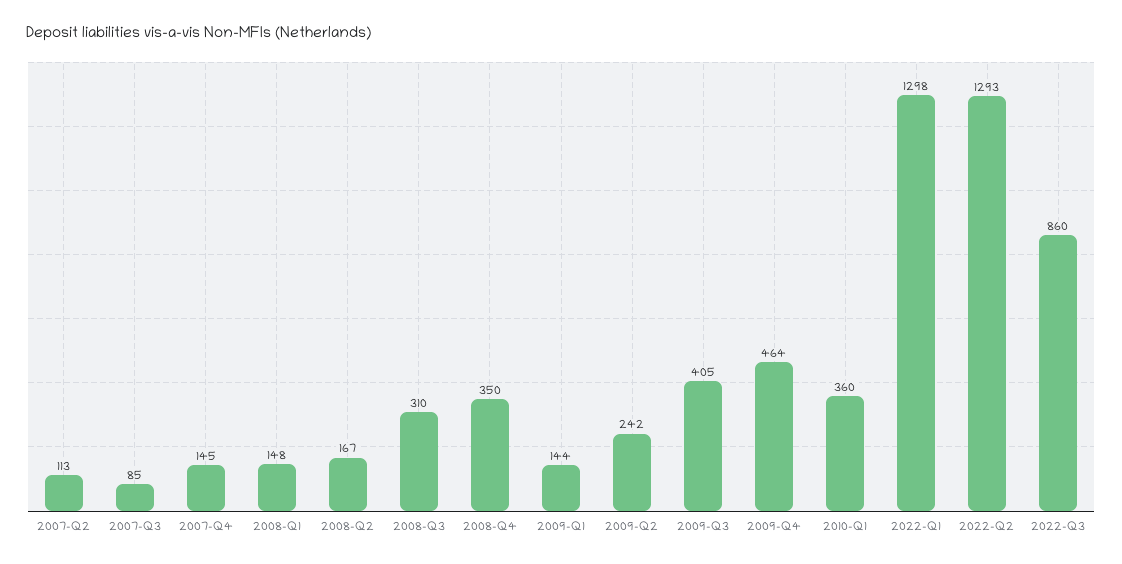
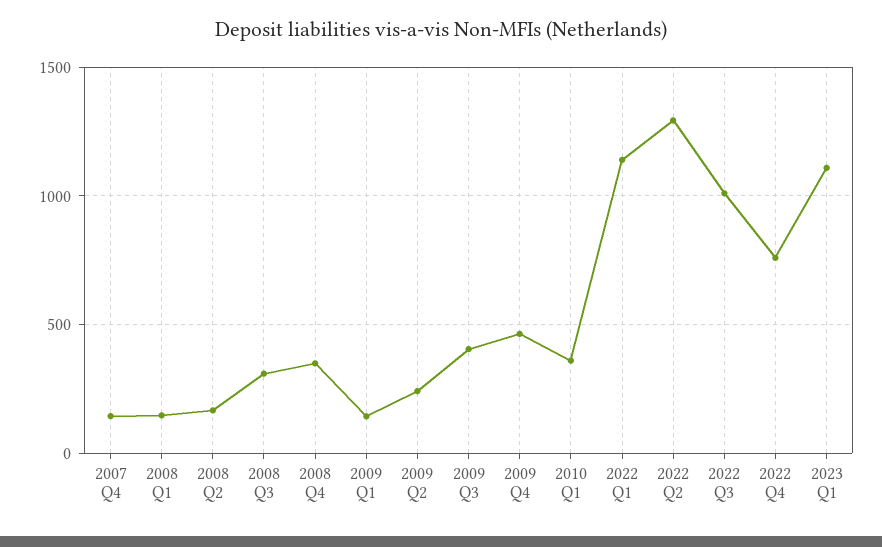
2007-Q2: 113 -> none
2007-Q3: 85 -> none
2022-Q1: 1298 -> 1150
2022-Q3: 860 -> 1000
2022 Q4: none -> 750
2023 Q1: none -> 1100

